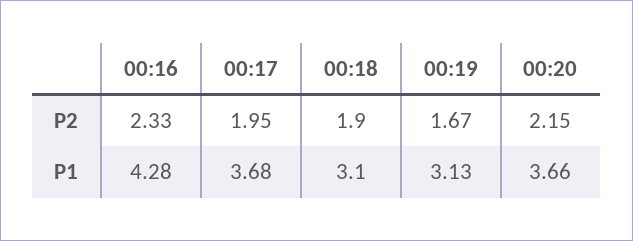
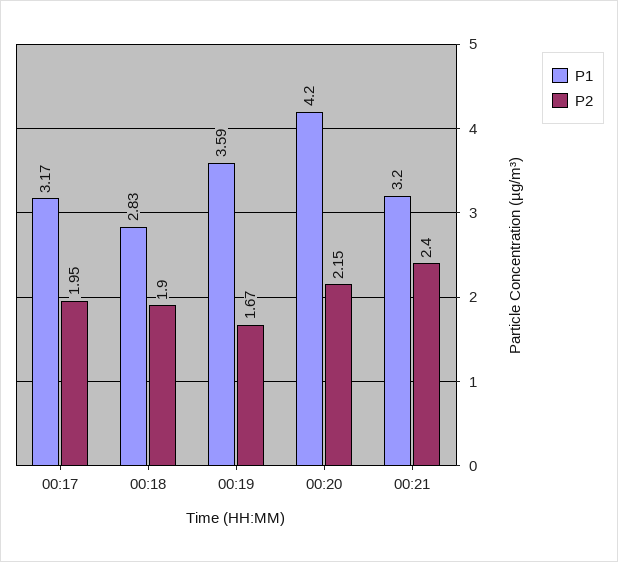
P2, 00:16: 2.33 -> none
P1, 00:16: 4.28 -> none
P1, 00:17: 3.68 -> 3.17
P1, 00:18: 3.1 -> 2.83
P1, 00:19: 3.13 -> 3.59
P1, 00:20: 3.66 -> 4.2
P1, 00:21: none -> 3.2
P2, 00:21: none -> 2.4

